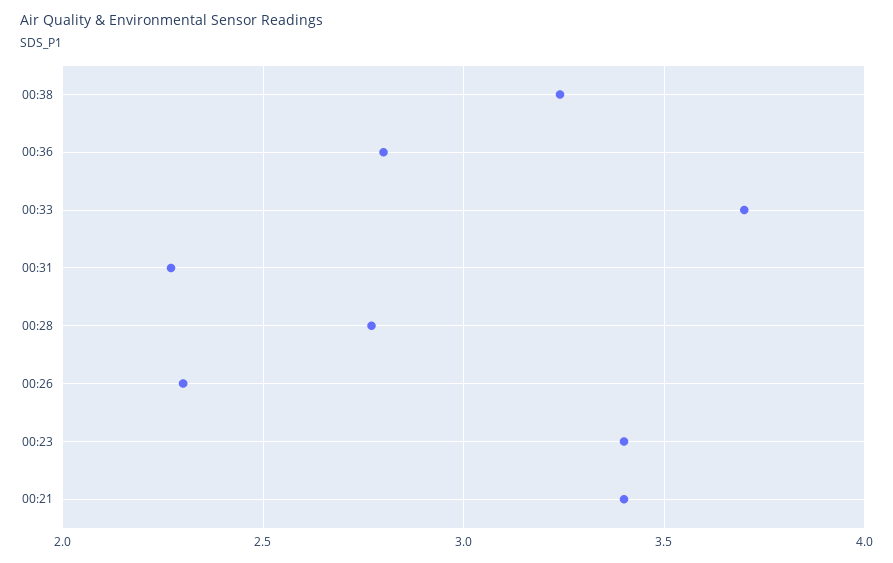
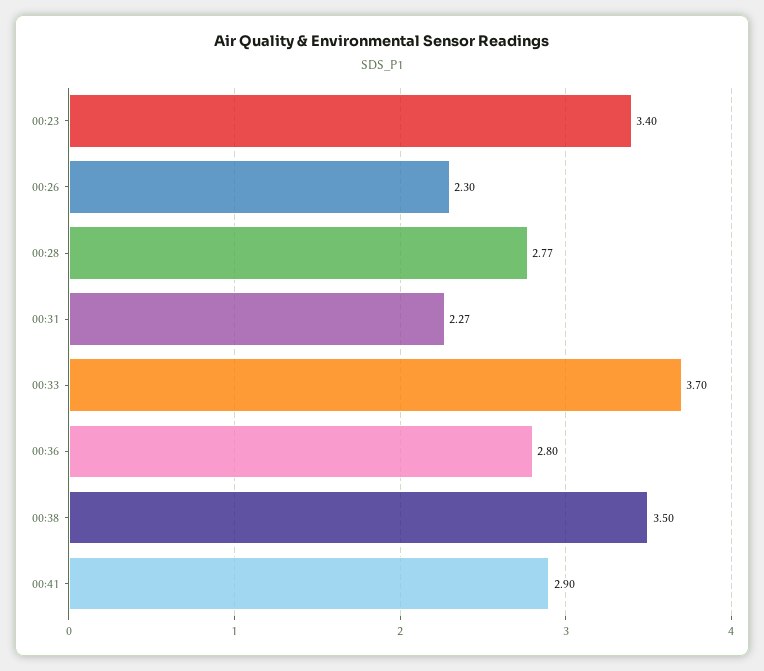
00:38: 3.25 -> 3.5
00:21: 3.4 -> none
00:41: none -> 2.9

